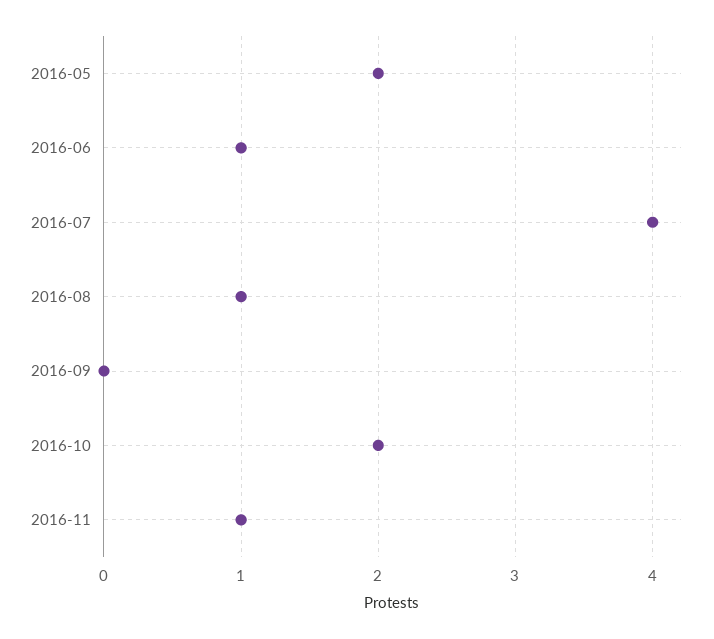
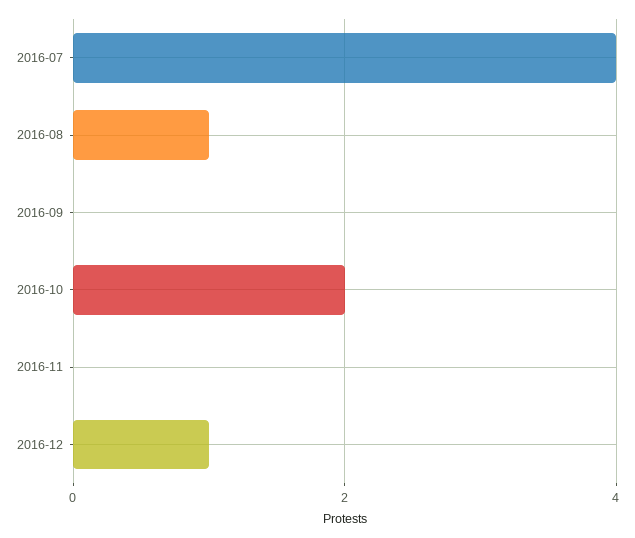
2016-05: 2 -> none
2016-06: 1 -> none
2016-11: 1 -> 0
2016-12: none -> 1

